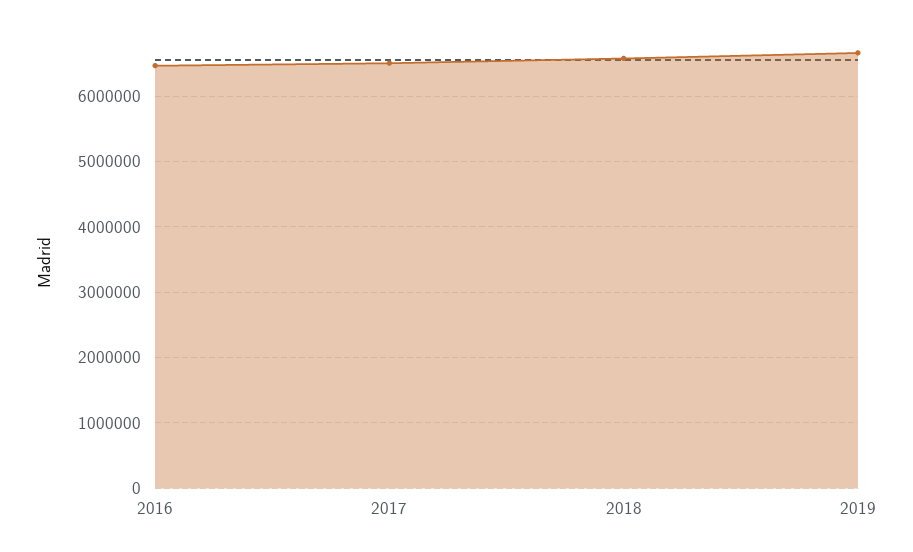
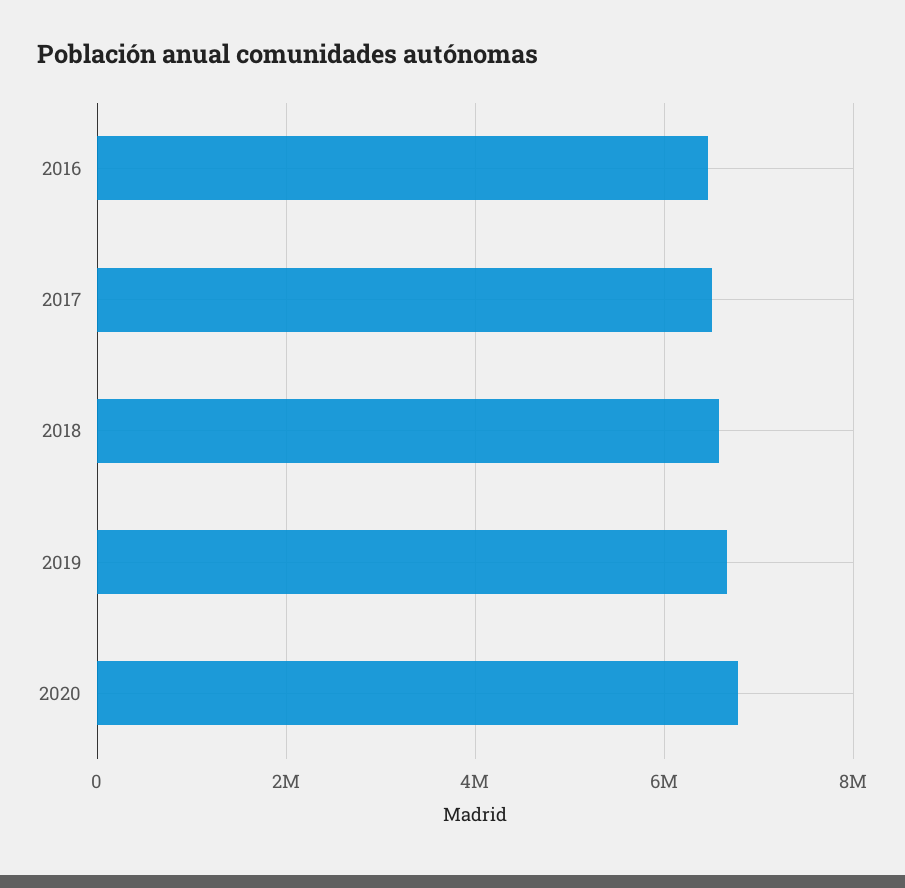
2020: none -> 6800000

